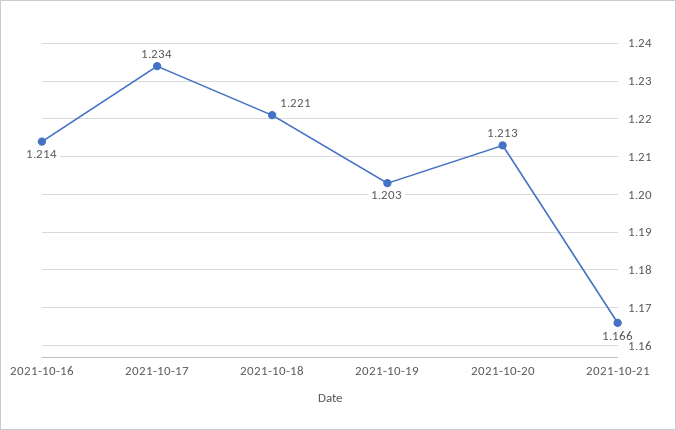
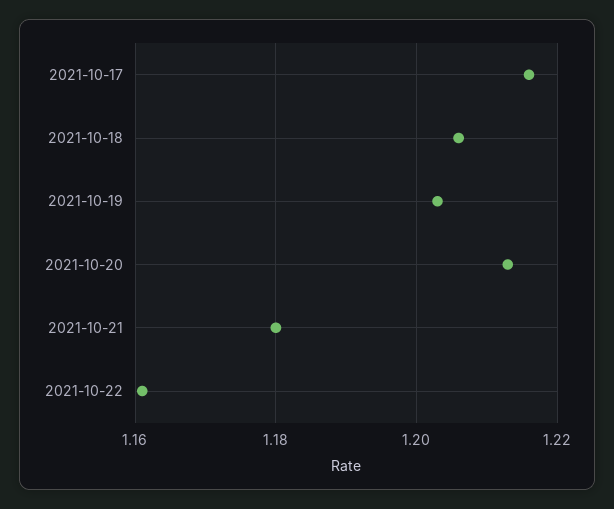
2021-10-16: 1.214 -> none
2021-10-17: 1.234 -> 1.215
2021-10-18: 1.221 -> 1.205
2021-10-21: 1.166 -> 1.18
2021-10-22: none -> 1.16

